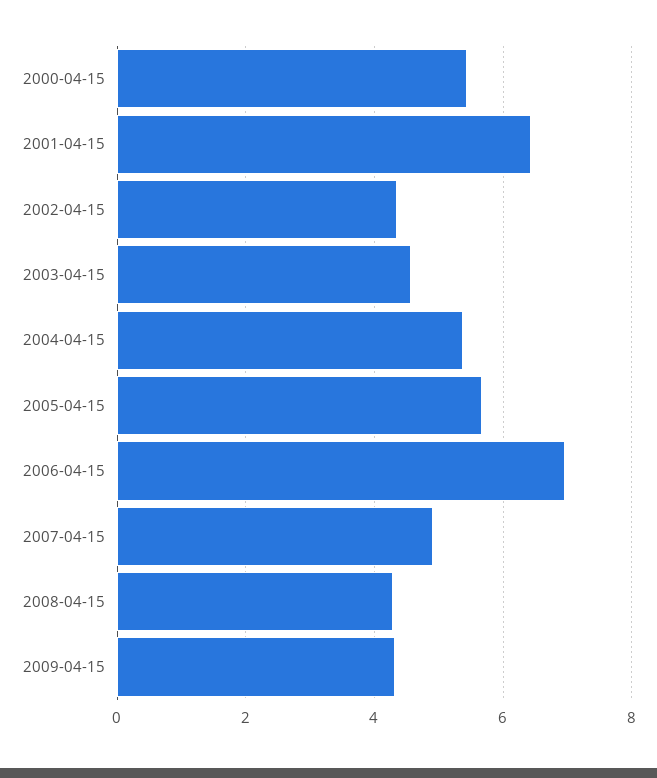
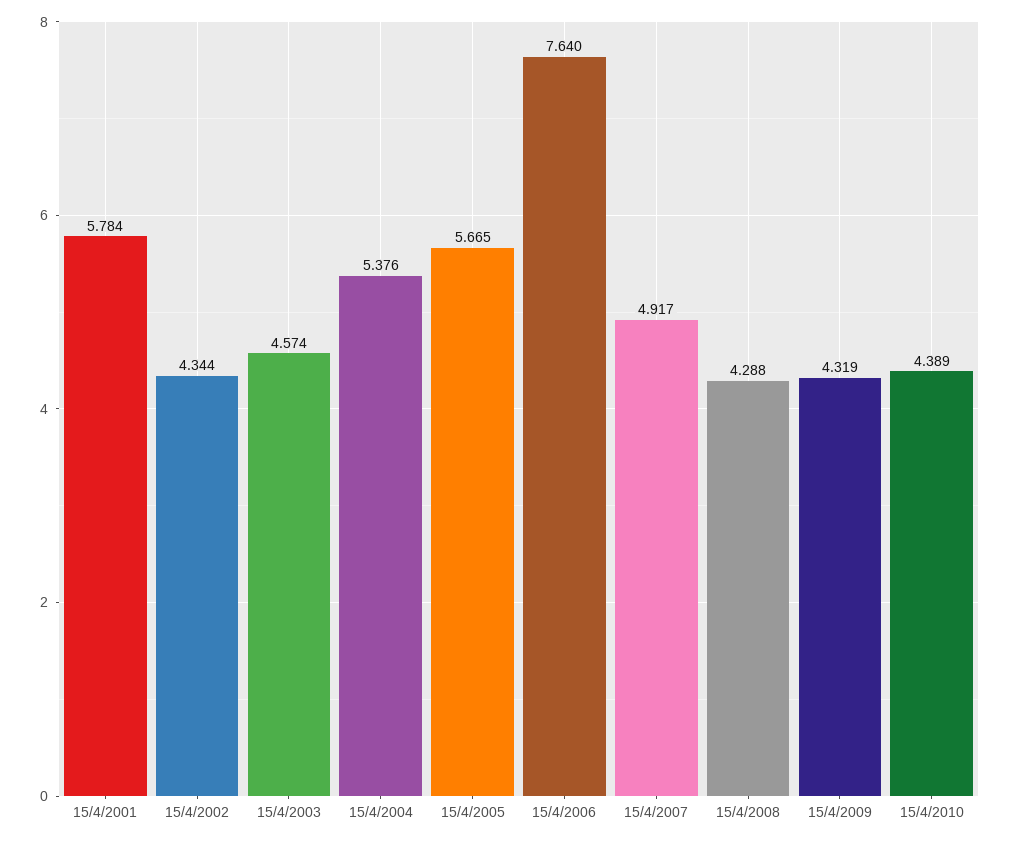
2000-04-15: 5.4 -> none
2001-04-15: 6.4 -> 5.784
2006-04-15: 7 -> 7.64
15/4/2010: none -> 4.389

